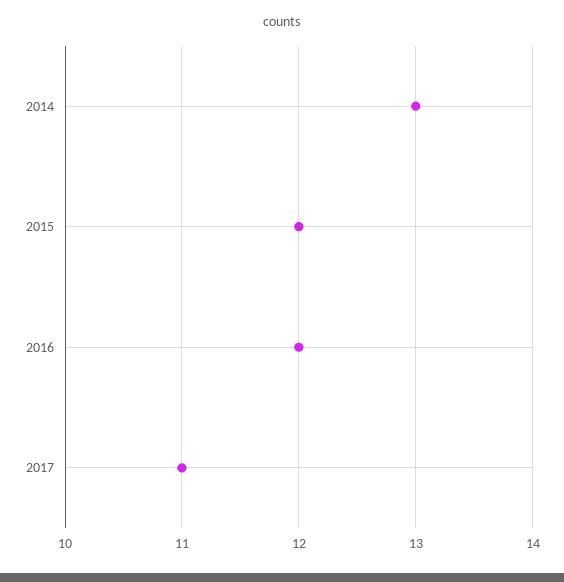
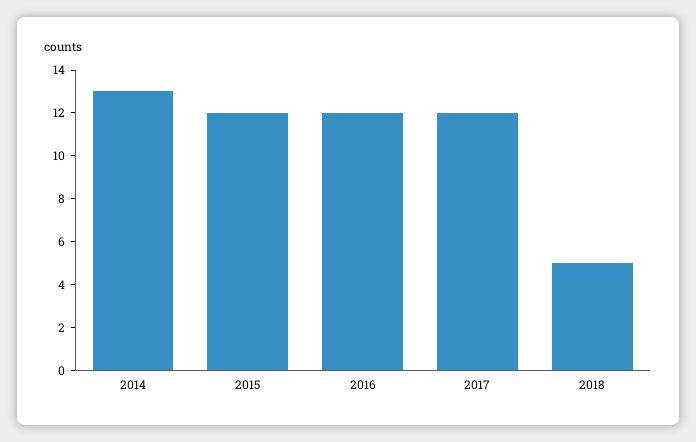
2017: 11 -> 12
2018: none -> 5

